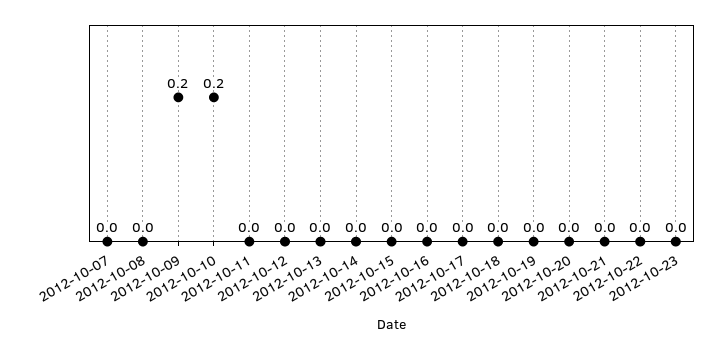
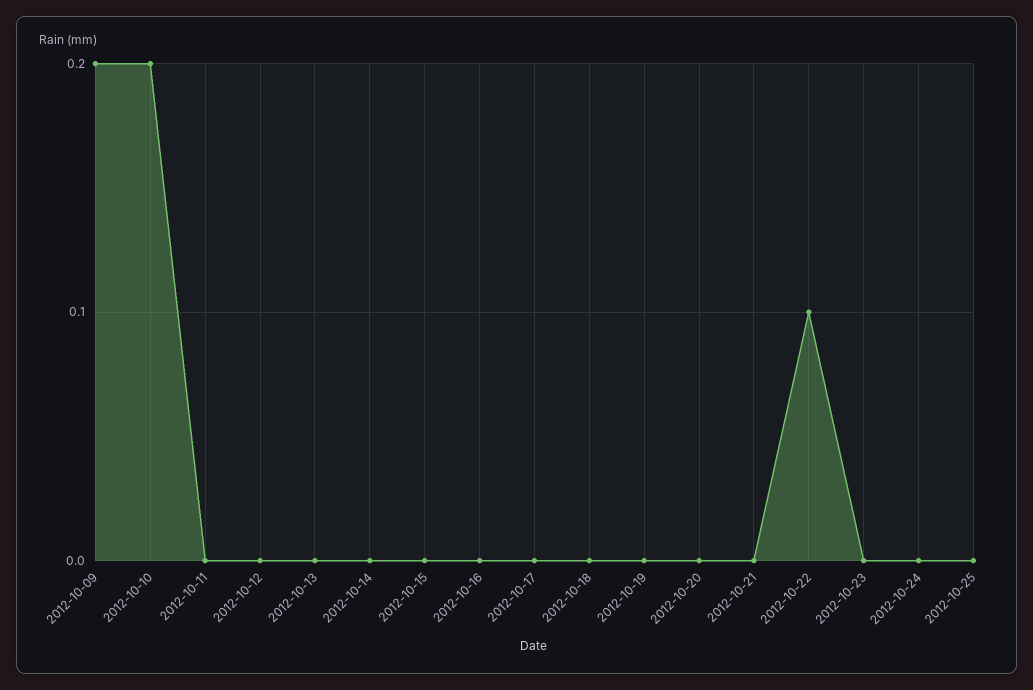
2012-10-07: 0 -> none
2012-10-08: 0 -> none
2012-10-22: 0 -> 0.1
2012-10-24: none -> 0
2012-10-25: none -> 0

